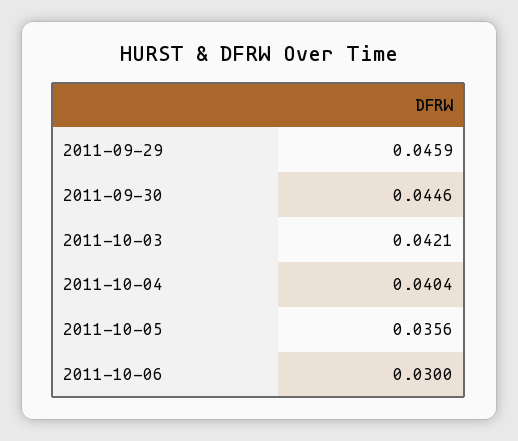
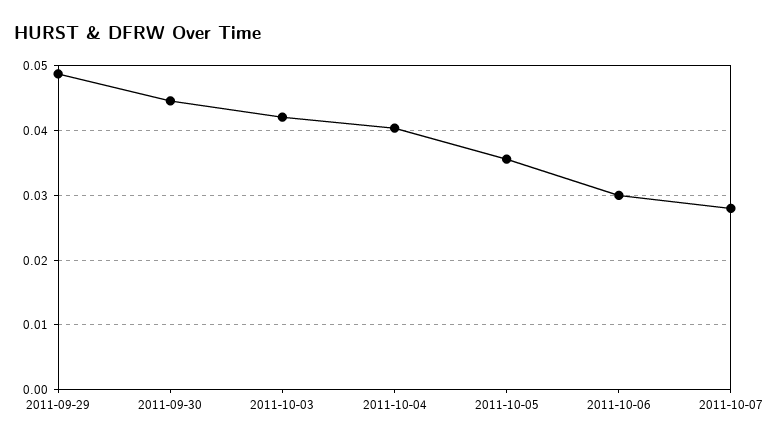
2011-09-29: 0.0459 -> 0.049
2011-10-07: none -> 0.028

